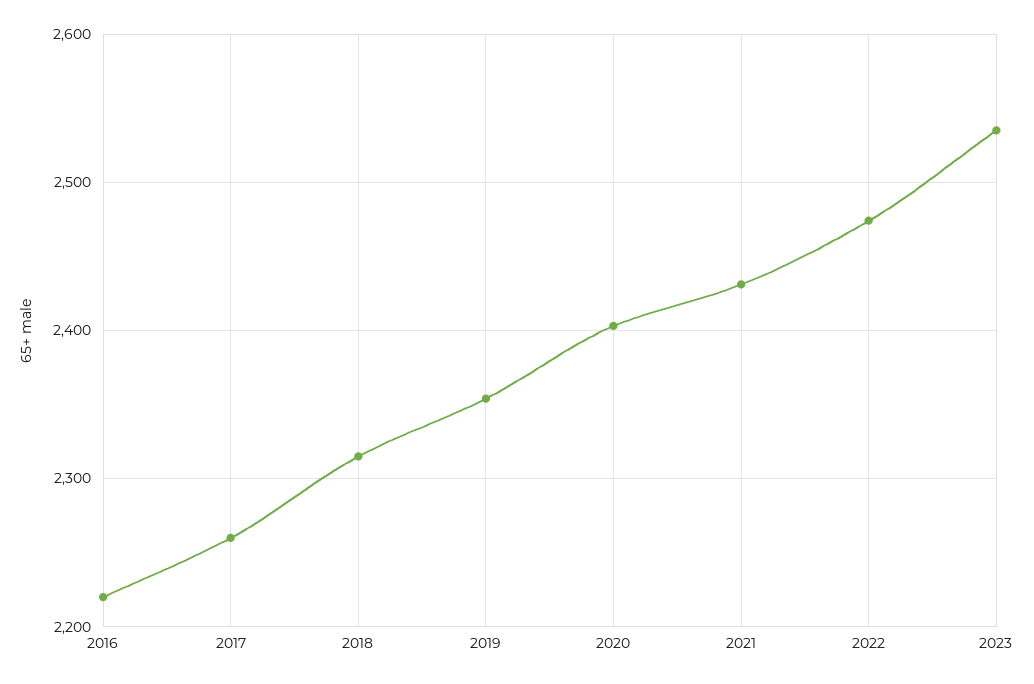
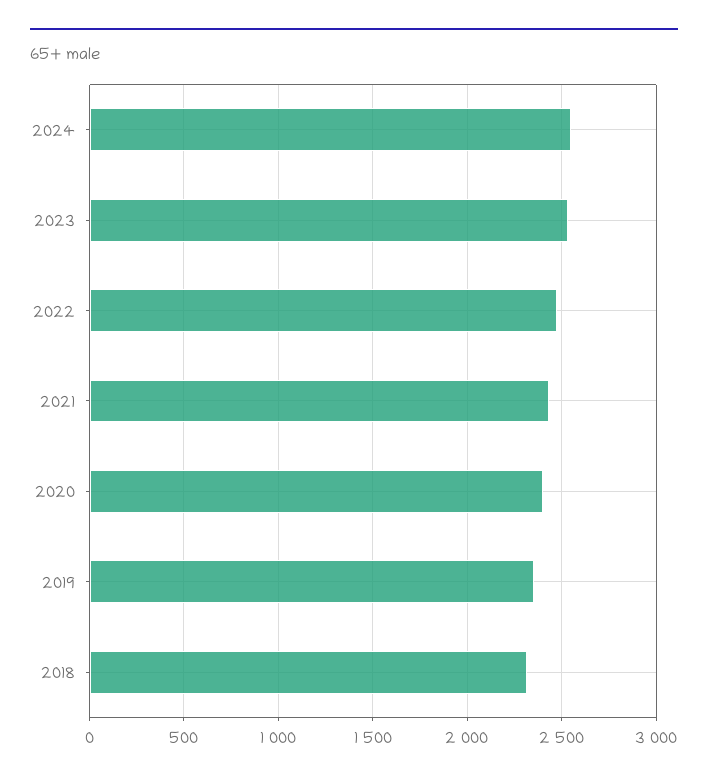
2016: 2220 -> none
2017: 2260 -> none
2024: none -> 2550

